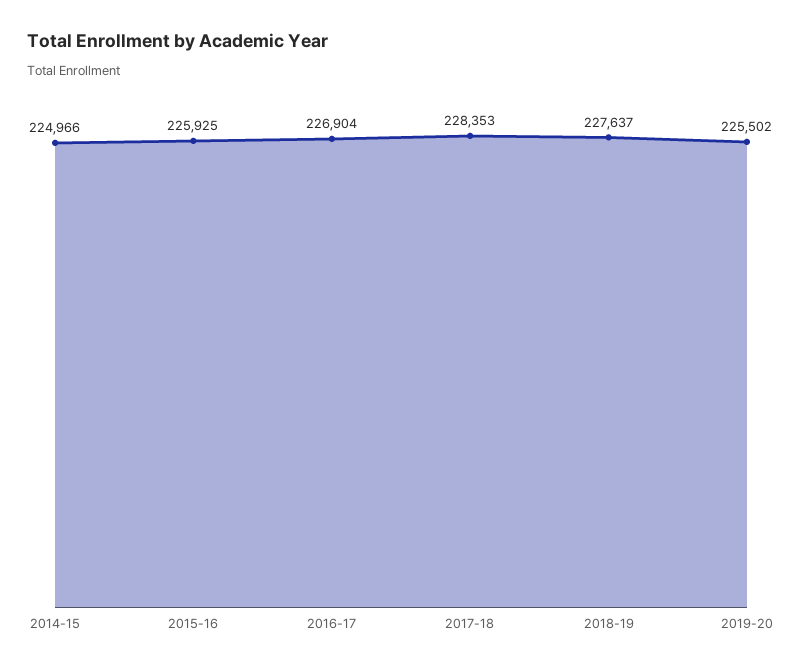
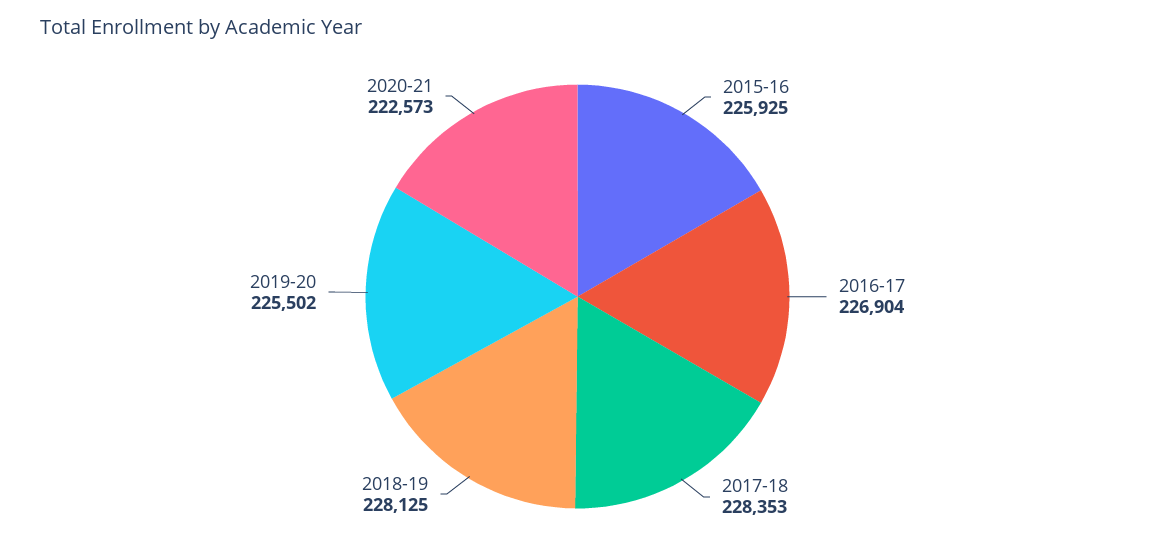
2014-15: 224966 -> none
2018-19: 227637 -> 228125
2020-21: none -> 222573

